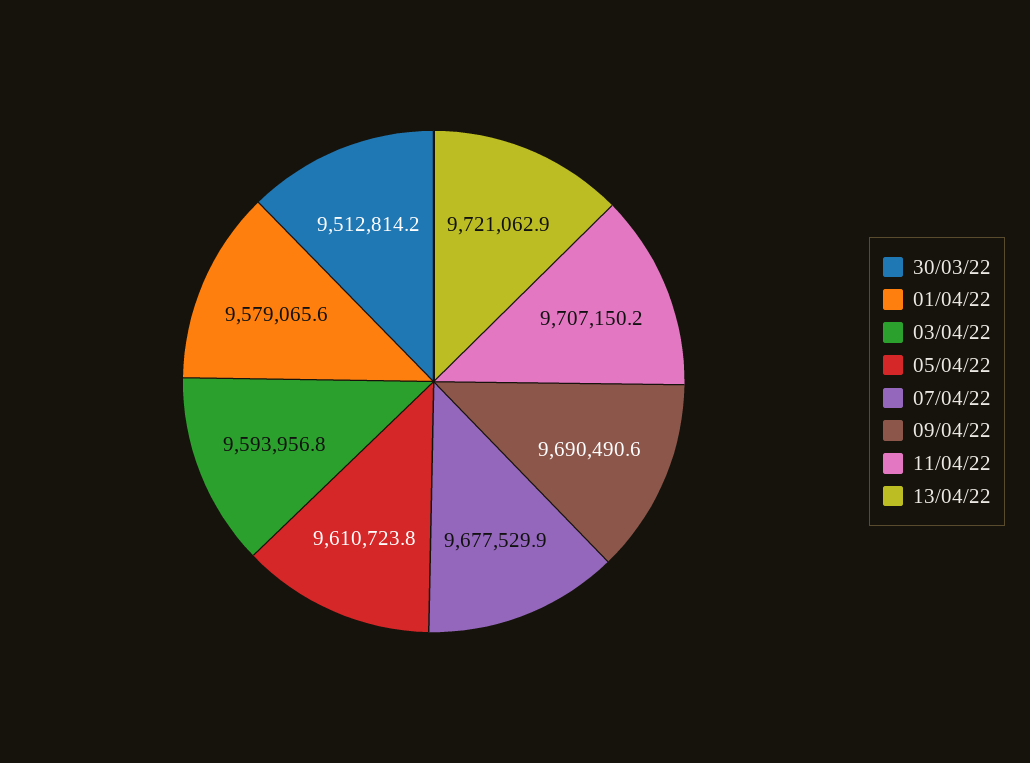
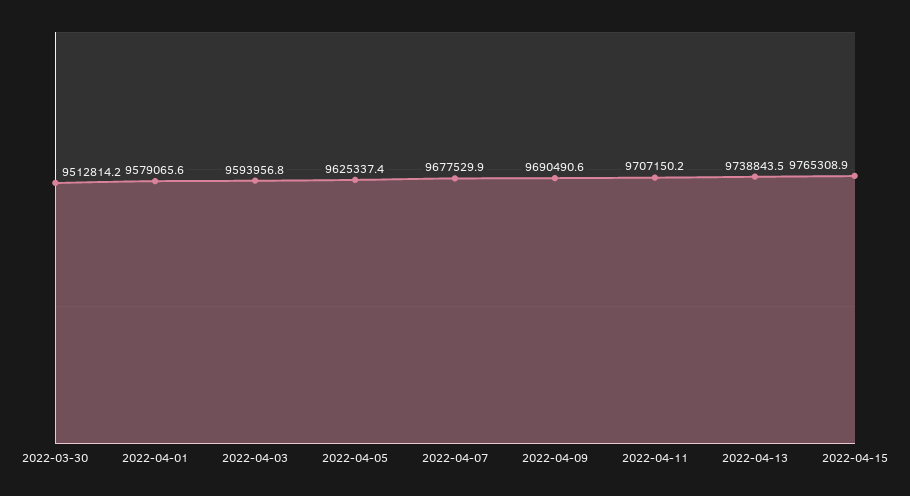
05/04/22: 9610723.8 -> 9625337.4
13/04/22: 9721062.9 -> 9738843.5
2022-04-15: none -> 9765308.9

